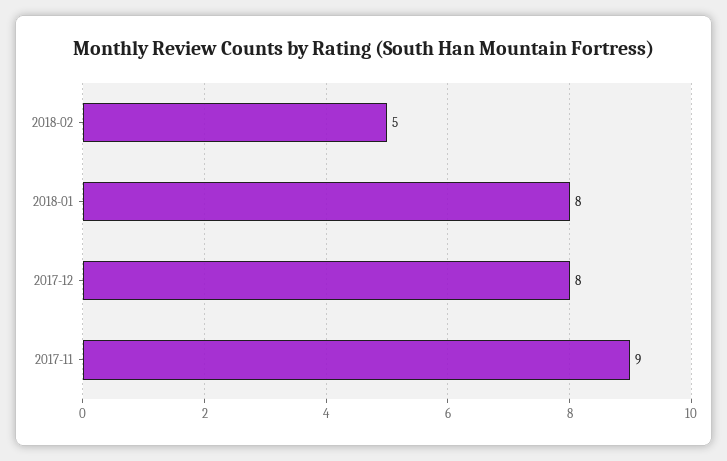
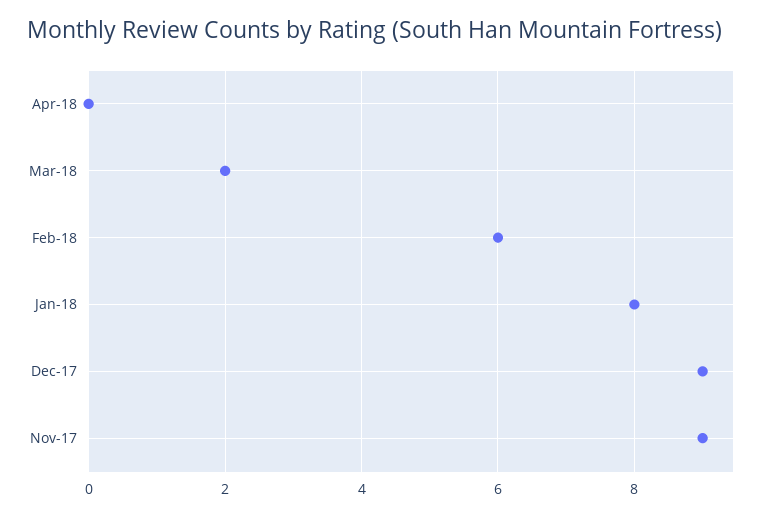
2018-02: 5 -> 6
2017-12: 8 -> 9
Apr-18: none -> 0
Mar-18: none -> 2

